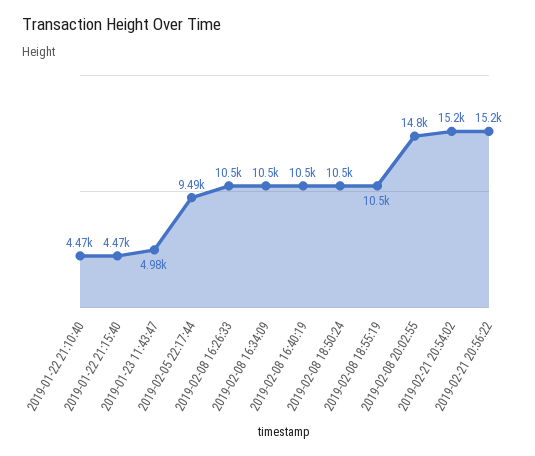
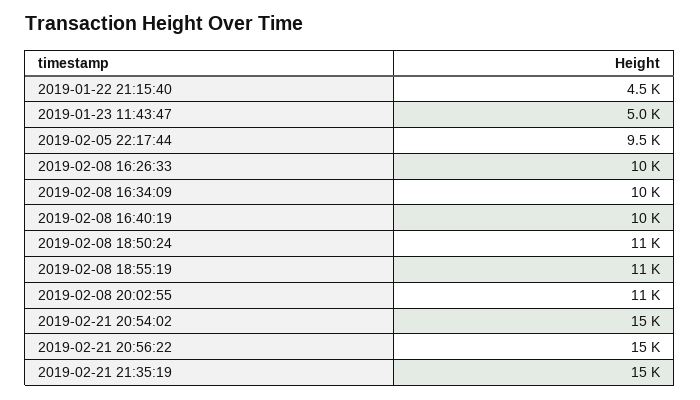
2019-01-22 21:10:40: 4470 -> none
2019-02-08 20:02:55: 14800 -> 11000
2019-02-21 21:35:19: none -> 15000

